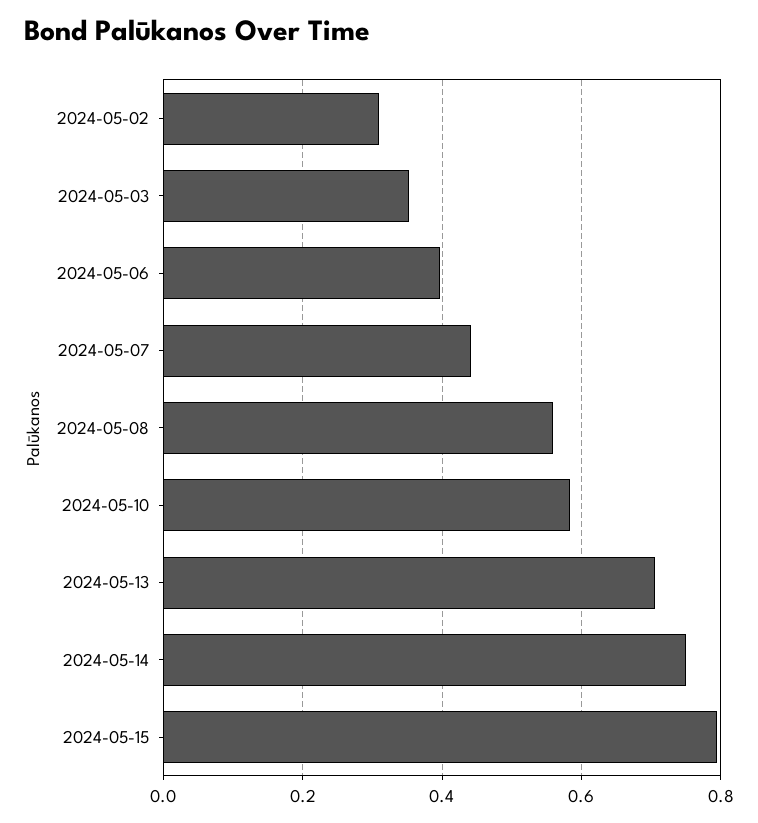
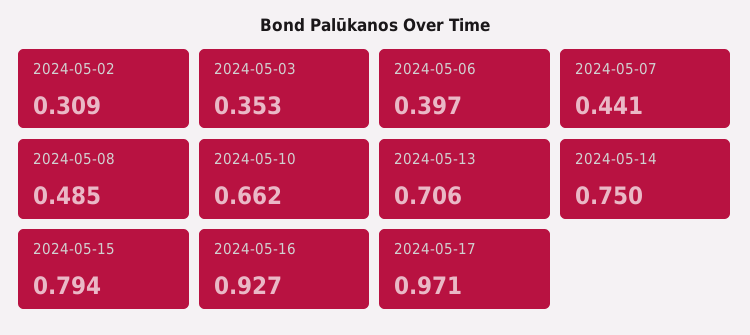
2024-05-08: 0.56 -> 0.485
2024-05-10: 0.58 -> 0.662
2024-05-16: none -> 0.927
2024-05-17: none -> 0.971

